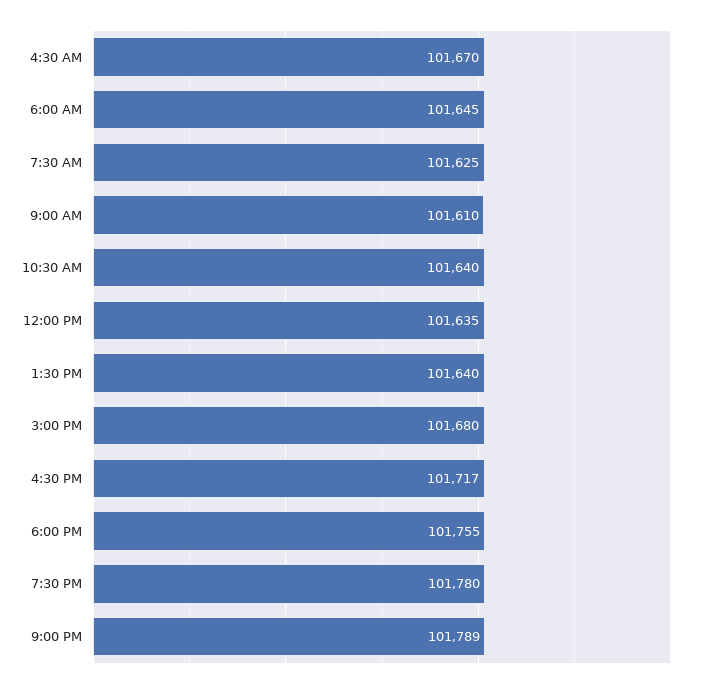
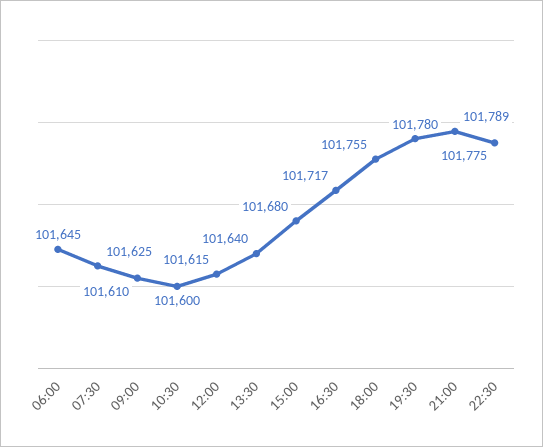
4:30 AM: 101670 -> none
10:30 AM: 101640 -> 101600
12:00 PM: 101635 -> 101615
22:30: none -> 101775

